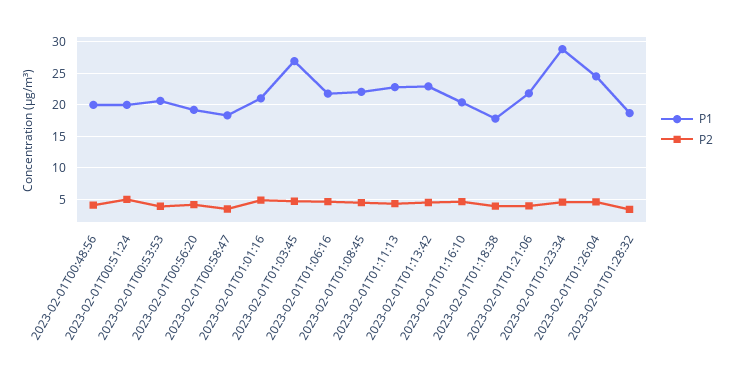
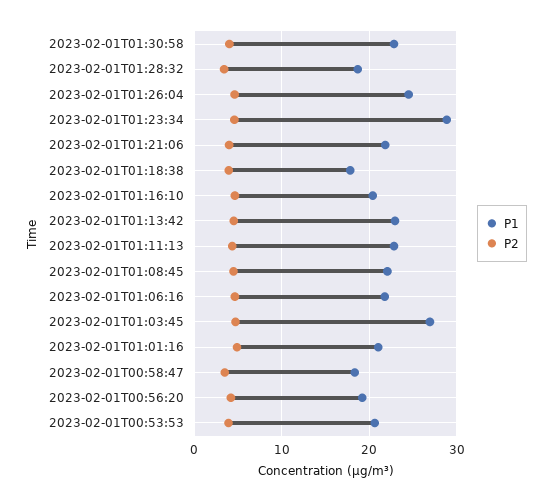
P1, 2023-02-01T00:48:56: 20 -> none
P2, 2023-02-01T00:48:56: 4 -> none
P1, 2023-02-01T00:51:24: 20 -> none
P2, 2023-02-01T00:51:24: 5 -> none
P1, 2023-02-01T01:30:58: none -> 23
P2, 2023-02-01T01:30:58: none -> 4

